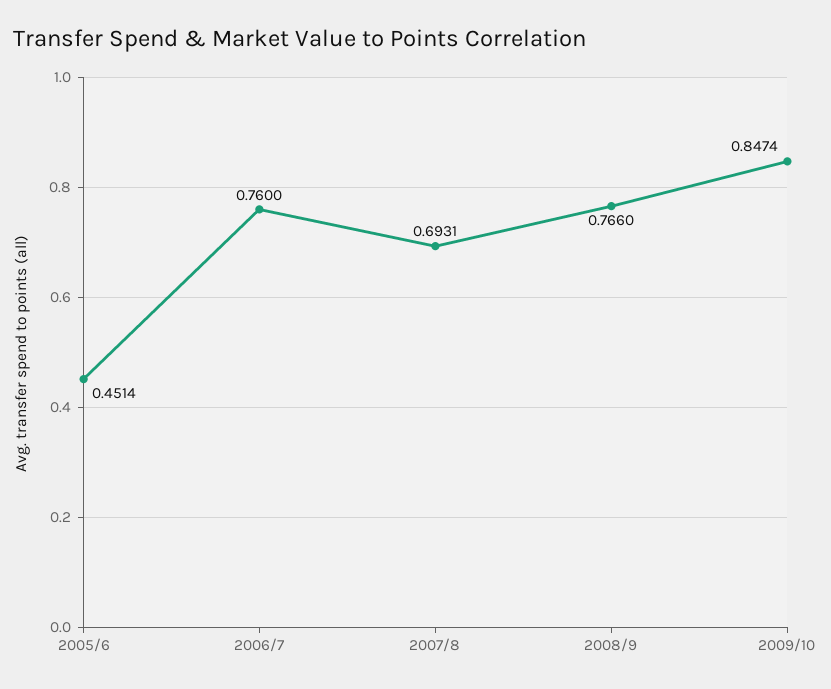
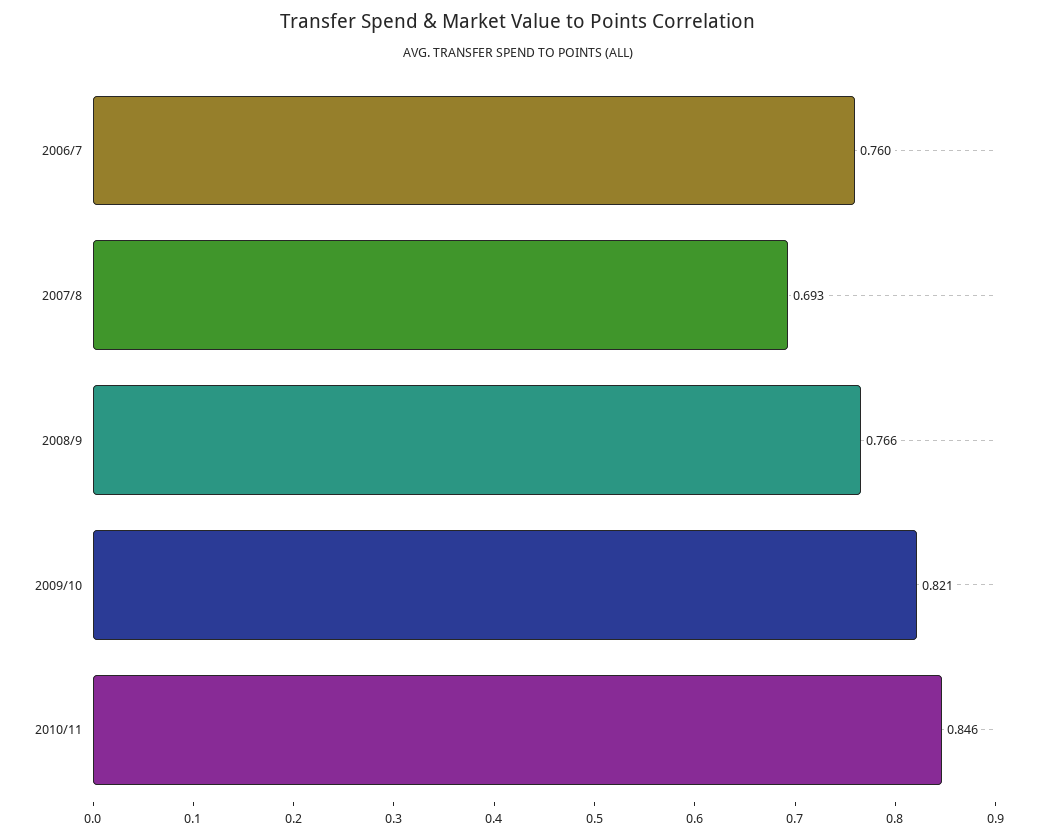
2005/6: 0.4514 -> none
2009/10: 0.8474 -> 0.821
2010/11: none -> 0.846

